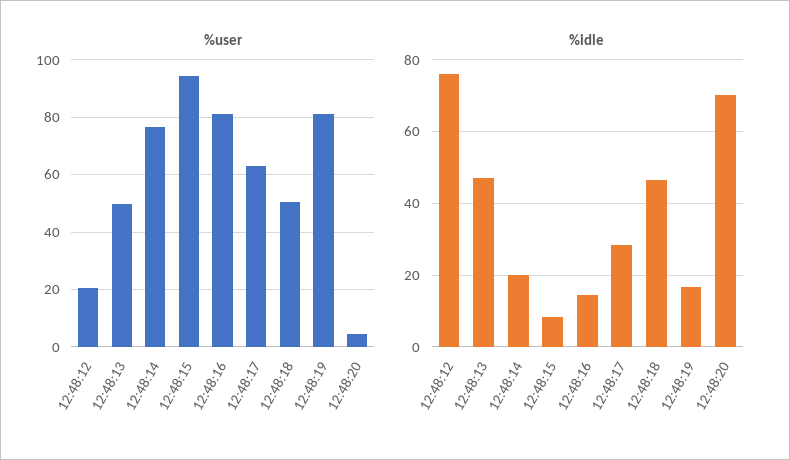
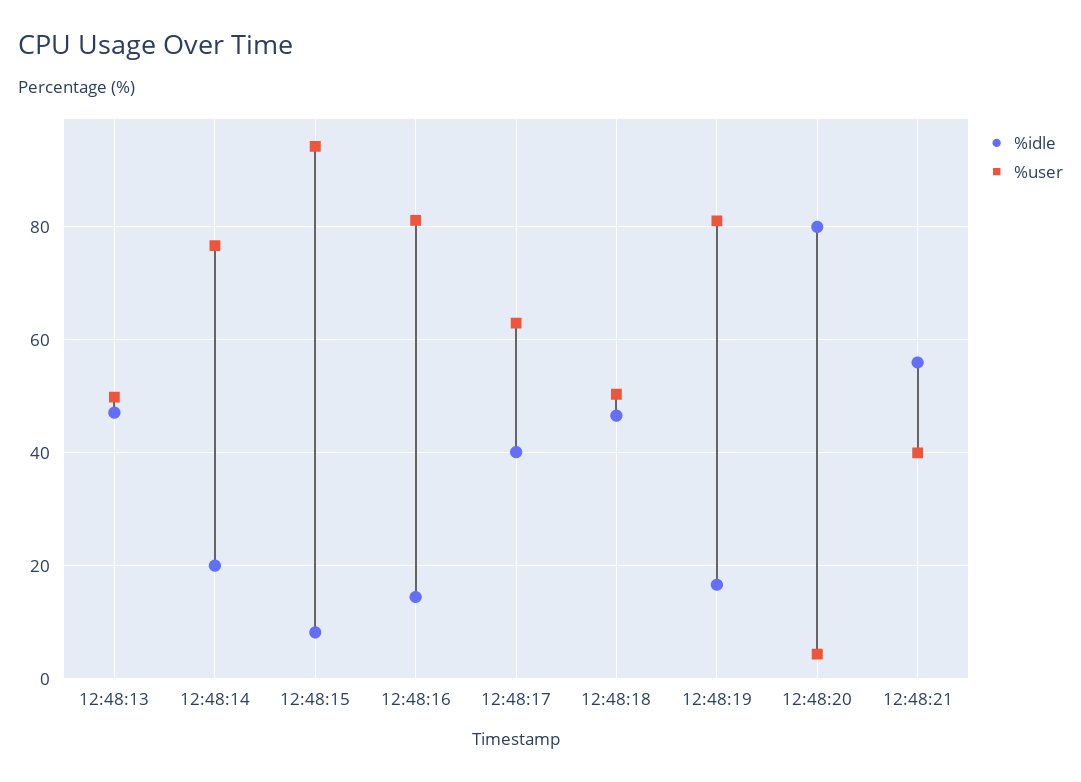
%user, 12:48:12: 20 -> none
%idle, 12:48:12: 76 -> none
%idle, 12:48:17: 28 -> 40
%idle, 12:48:20: 70 -> 80
%idle, 12:48:21: none -> 56
%user, 12:48:21: none -> 40

